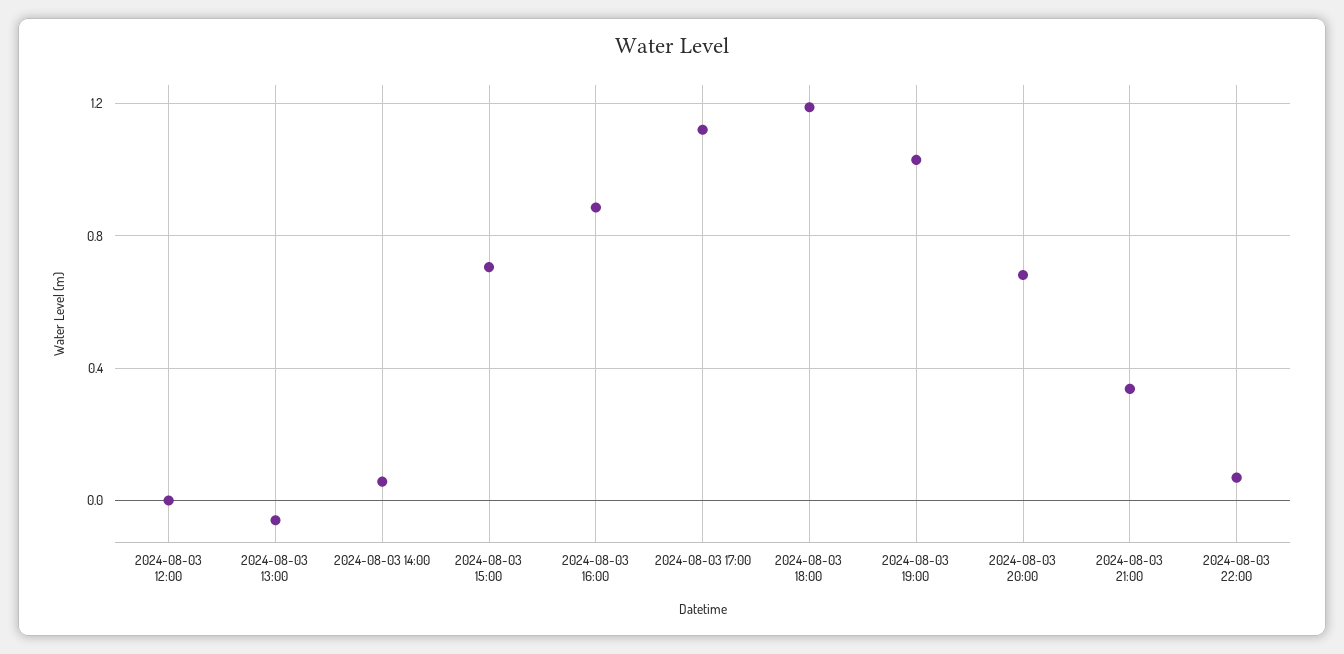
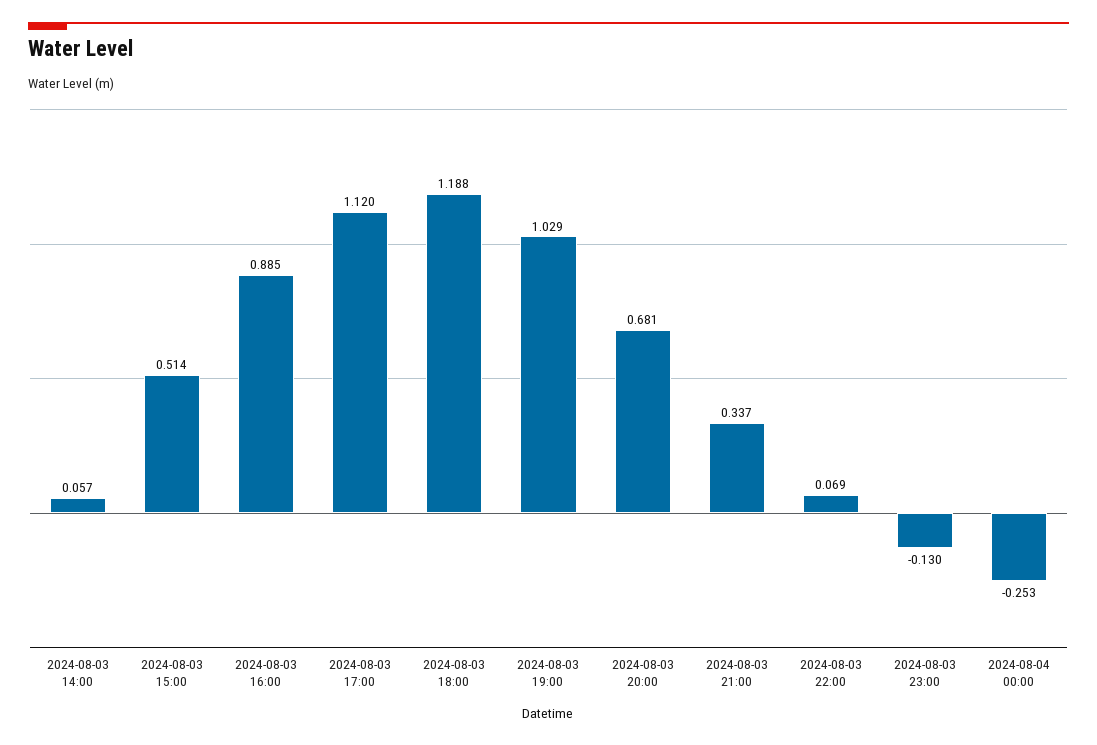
2024-08-03 12:00: 0 -> none
2024-08-03 13:00: -0.05 -> none
2024-08-03 15:00: 0.7 -> 0.514
2024-08-03 23:00: none -> -0.13
2024-08-04 00:00: none -> -0.253

